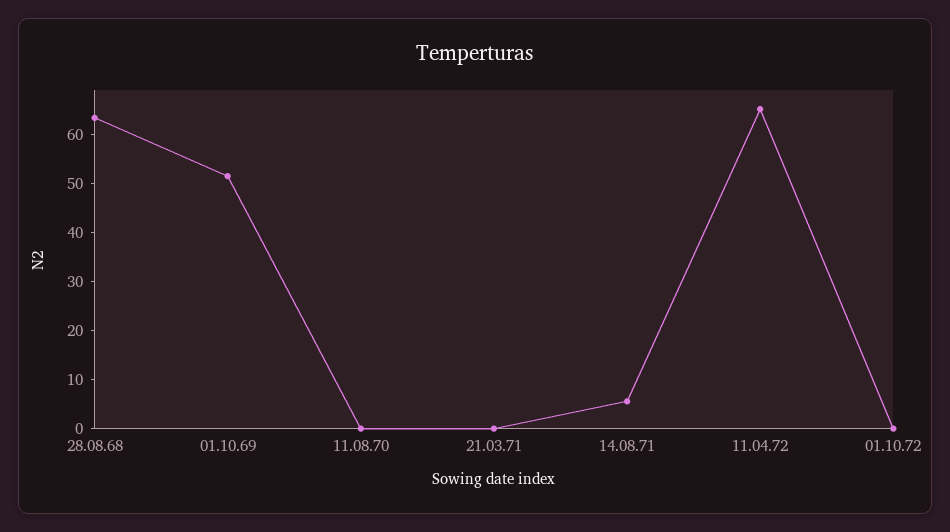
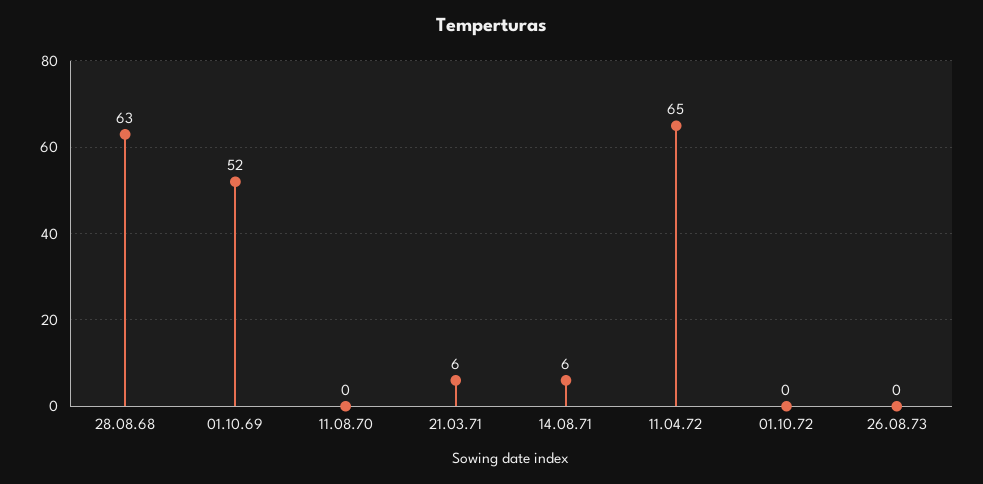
21.03.71: 0 -> 6
26.08.73: none -> 0

